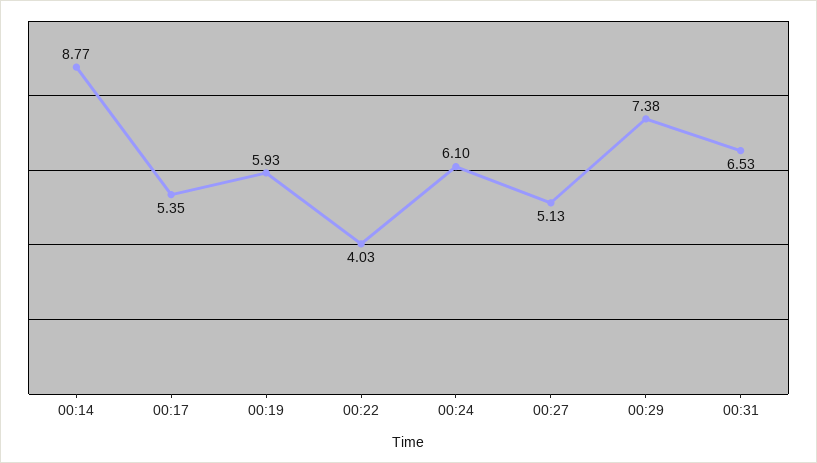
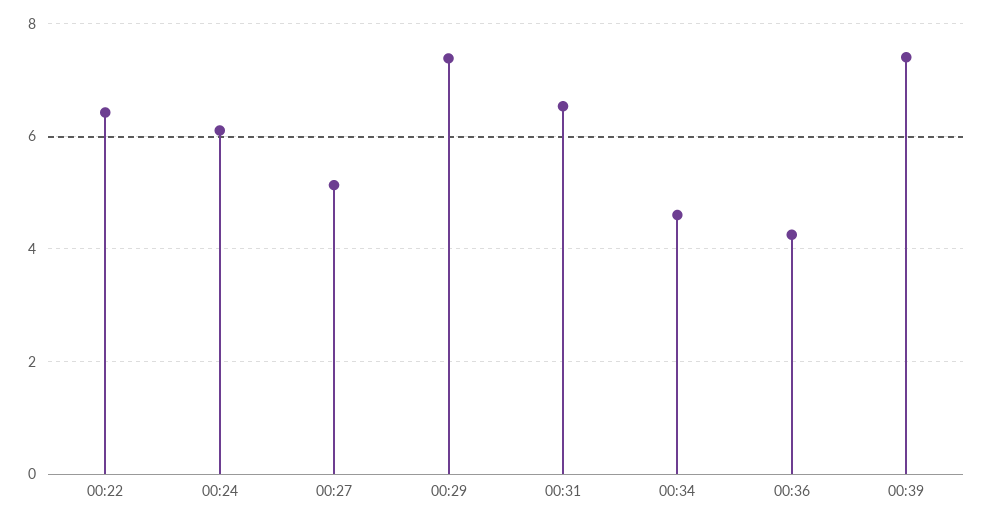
00:14: 8.77 -> none
00:17: 5.35 -> none
00:19: 5.93 -> none
00:22: 4.03 -> 6.4
00:34: none -> 4.6
00:36: none -> 4.2
00:39: none -> 7.4

